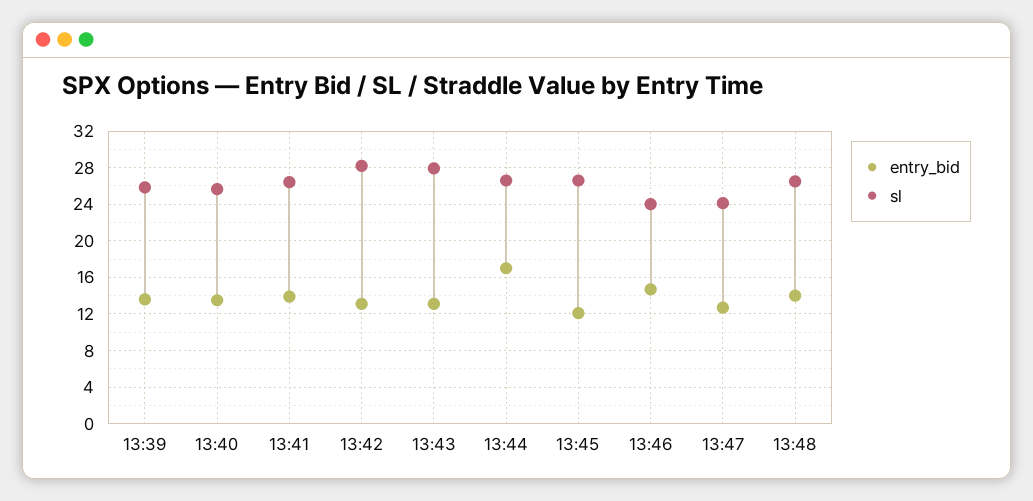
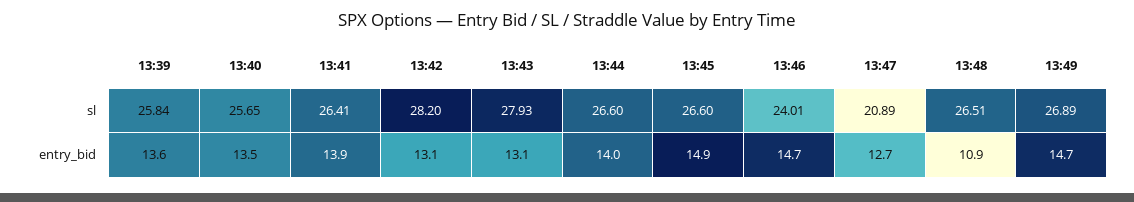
entry_bid, 13:44: 17 -> 14
entry_bid, 13:45: 12 -> 14.9
sl, 13:47: 24 -> 20.89
entry_bid, 13:48: 14 -> 10.9
sl, 13:49: none -> 26.89
entry_bid, 13:49: none -> 14.7

